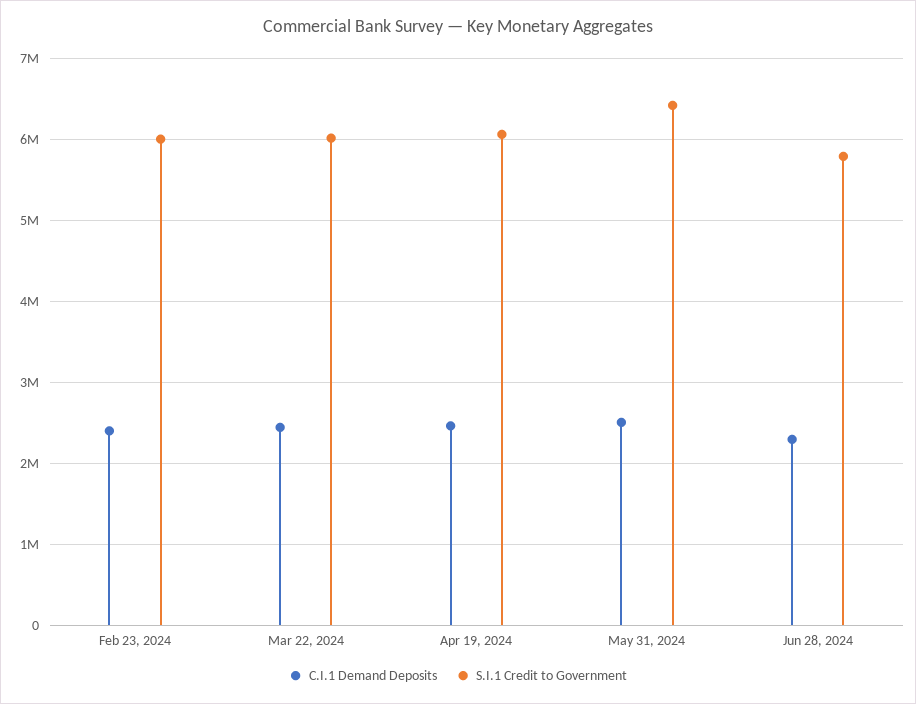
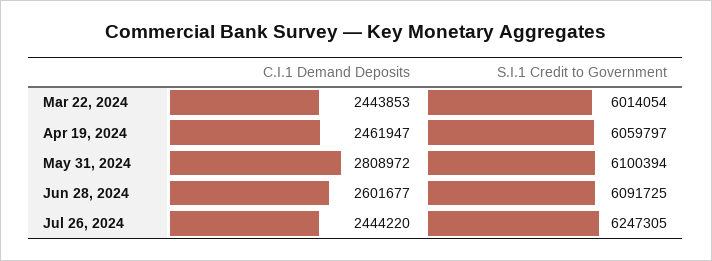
C.I.1 Demand Deposits, Feb 23, 2024: 2400000 -> none
S.I.1 Credit to Government, Feb 23, 2024: 6000000 -> none
C.I.1 Demand Deposits, May 31, 2024: 2500000 -> 2808972
S.I.1 Credit to Government, May 31, 2024: 6400000 -> 6100394
C.I.1 Demand Deposits, Jun 28, 2024: 2300000 -> 2601677
S.I.1 Credit to Government, Jun 28, 2024: 5800000 -> 6091725
C.I.1 Demand Deposits, Jul 26, 2024: none -> 2444220
S.I.1 Credit to Government, Jul 26, 2024: none -> 6247305

